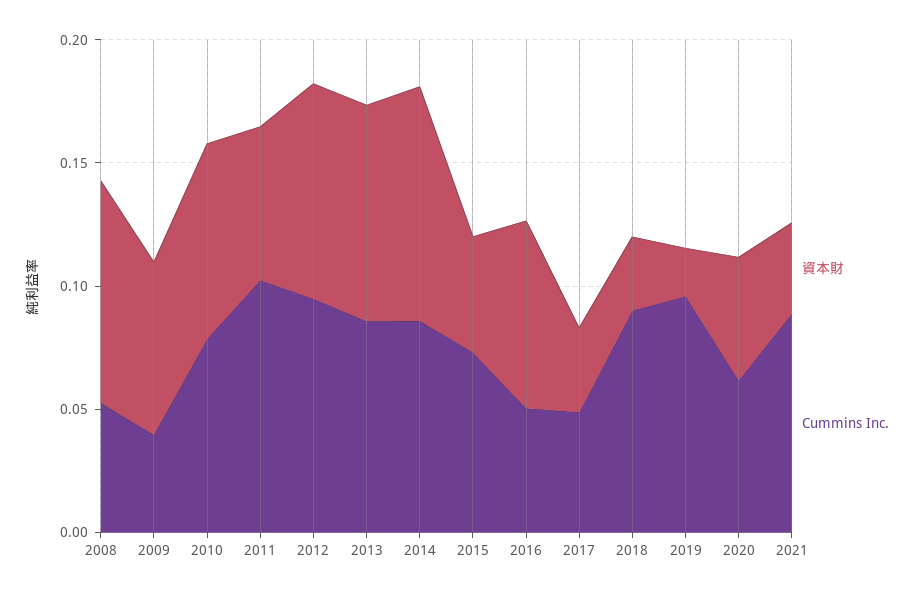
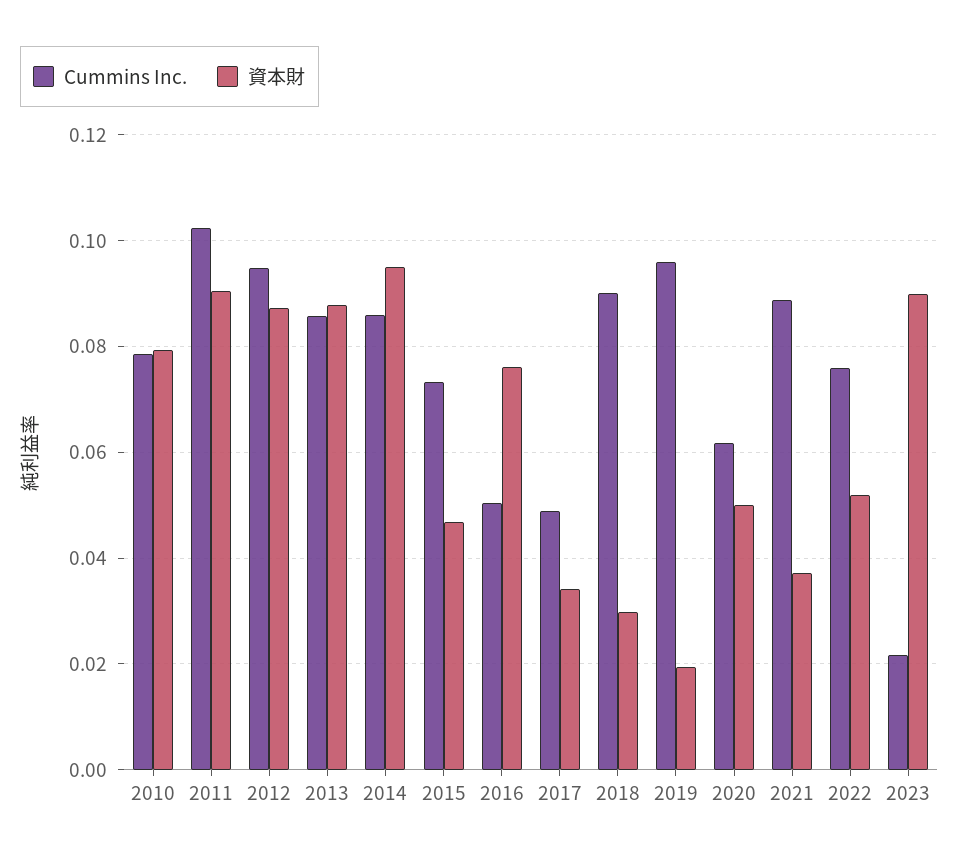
資本財, 2008: 0.09 -> none
Cummins Inc., 2008: 0.05 -> none
資本財, 2009: 0.07 -> none
Cummins Inc., 2009: 0.04 -> none
資本財, 2011: 0.06 -> 0.09
Cummins Inc., 2022: none -> 0.076
資本財, 2022: none -> 0.052
Cummins Inc., 2023: none -> 0.022
資本財, 2023: none -> 0.09

